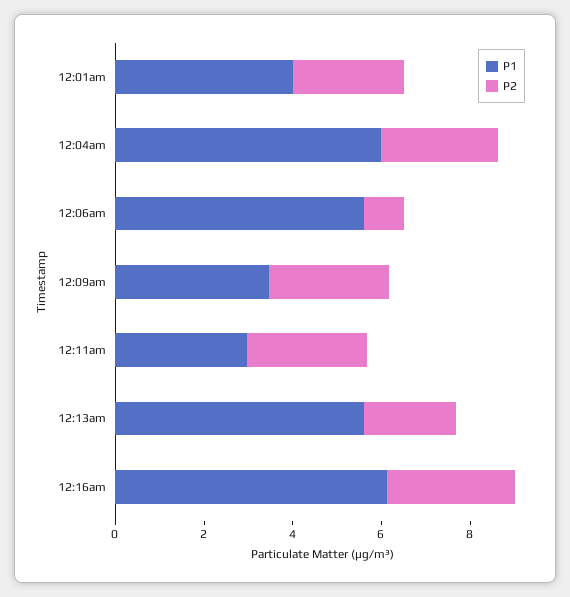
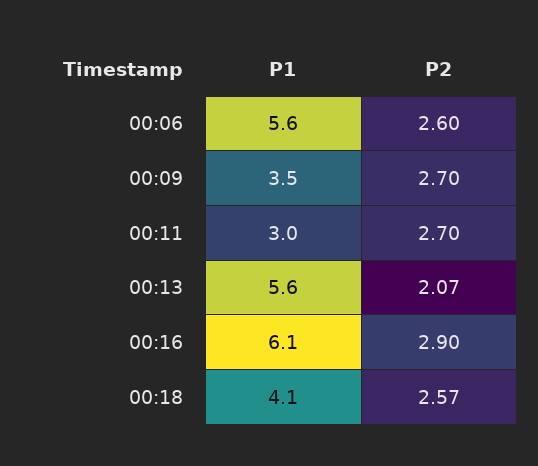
P1, 12:01am: 4 -> none
P2, 12:01am: 2.5 -> none
P1, 12:04am: 6 -> none
P2, 12:04am: 2.5 -> none
P2, 12:06am: 1 -> 2.6
P1, 00:18: none -> 4.1
P2, 00:18: none -> 2.57

